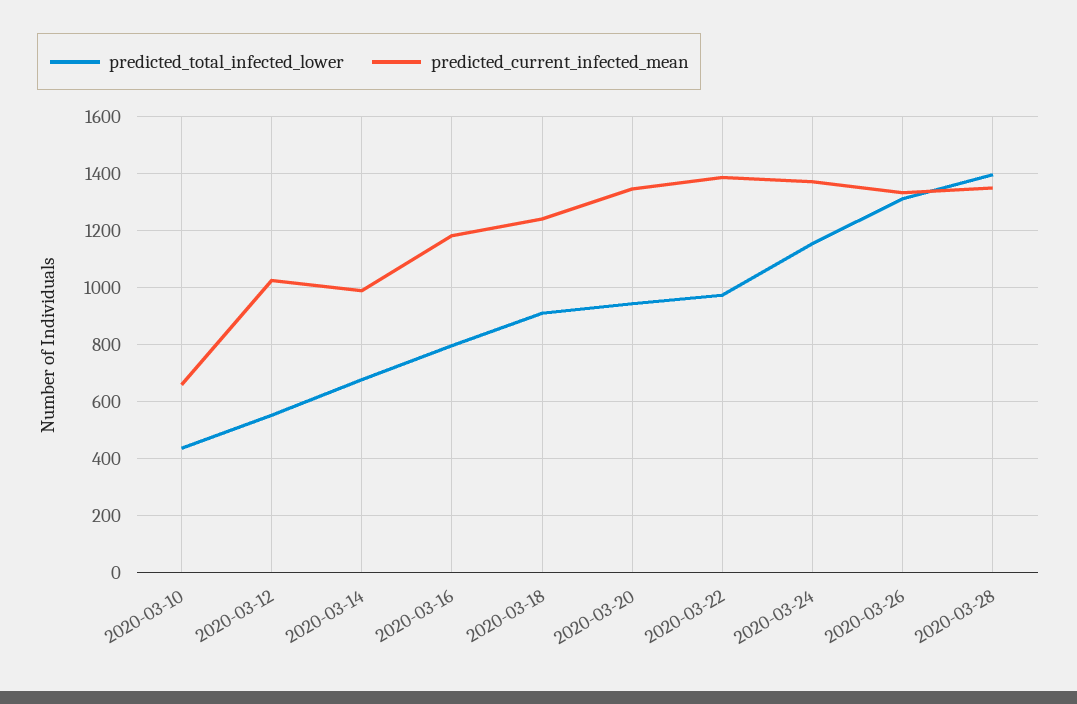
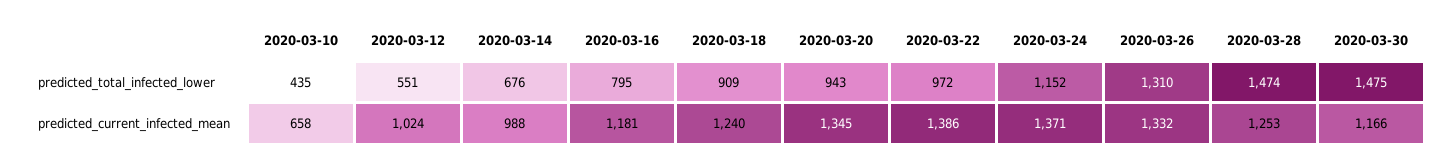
predicted_total_infected_lower, 2020-03-28: 1400 -> 1474
predicted_current_infected_mean, 2020-03-28: 1350 -> 1253
predicted_total_infected_lower, 2020-03-30: none -> 1475
predicted_current_infected_mean, 2020-03-30: none -> 1166

